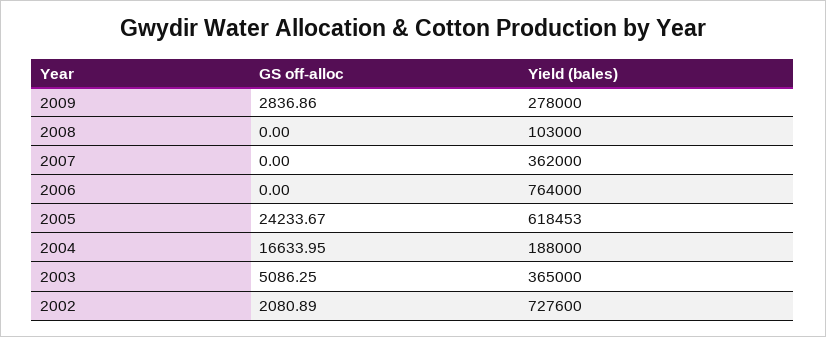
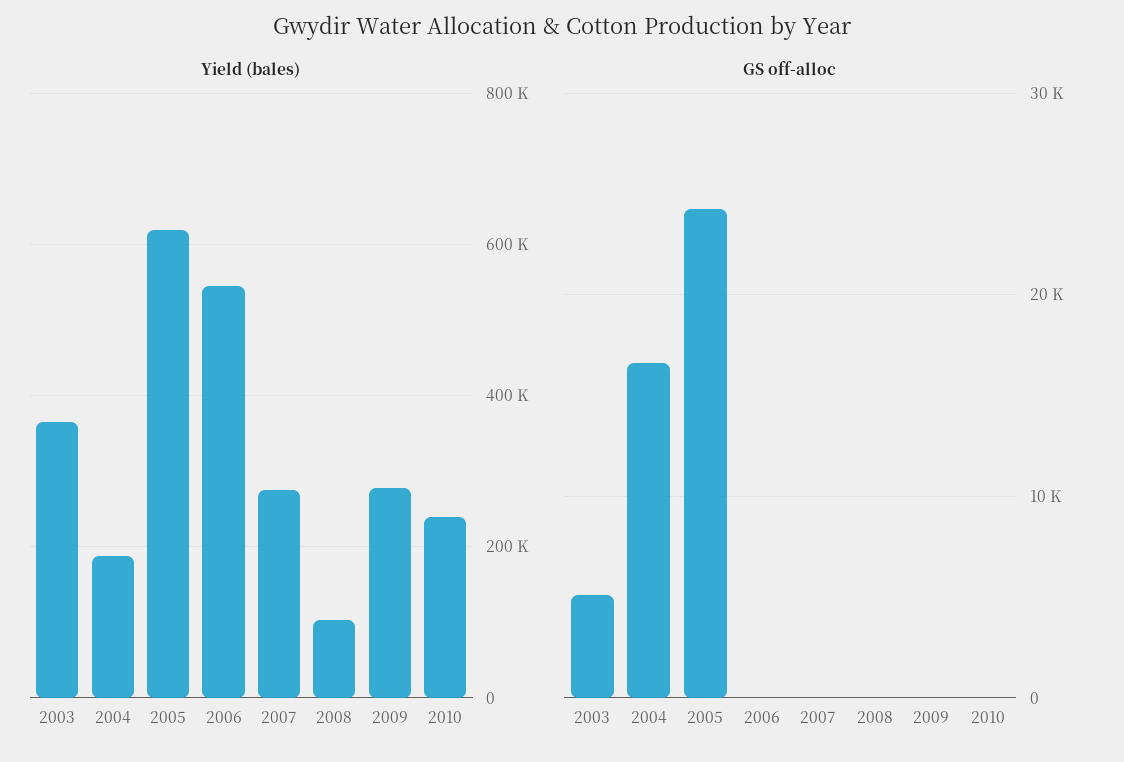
GS off-alloc, 2009: 2836.86 -> 0
Yield (bales), 2007: 362000 -> 280000
Yield (bales), 2006: 764000 -> 540000
GS off-alloc, 2002: 2080.89 -> none
Yield (bales), 2002: 727600 -> none
Yield (bales), 2010: none -> 240000
GS off-alloc, 2010: none -> 0

